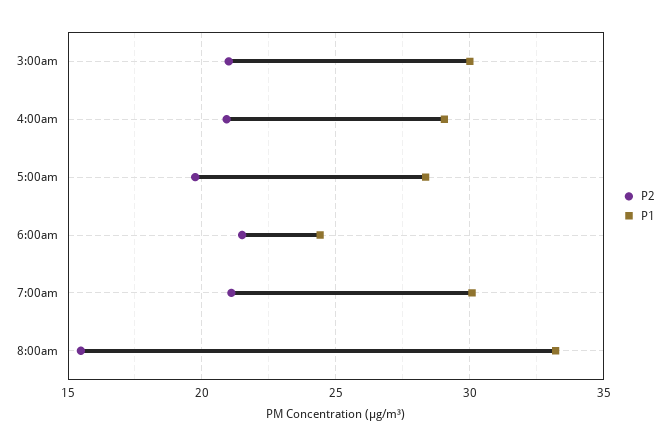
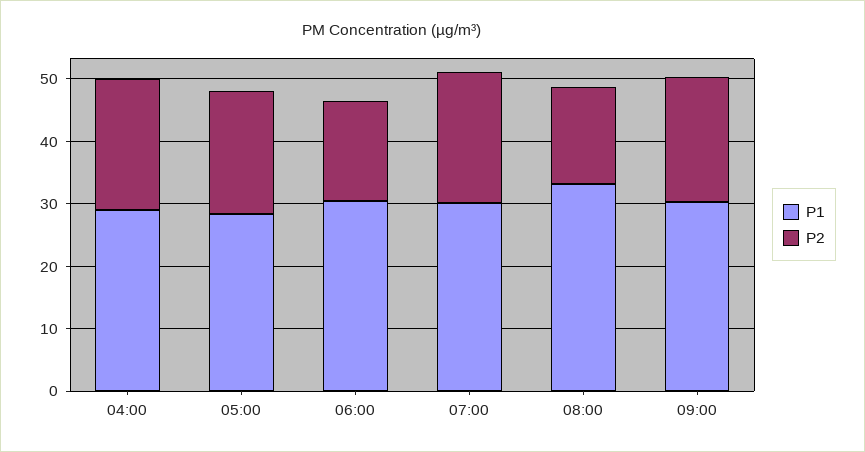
P2, 3:00am: 21 -> none
P1, 3:00am: 30 -> none
P2, 6:00am: 21.5 -> 16
P1, 6:00am: 24.5 -> 30
P1, 09:00: none -> 30
P2, 09:00: none -> 20

